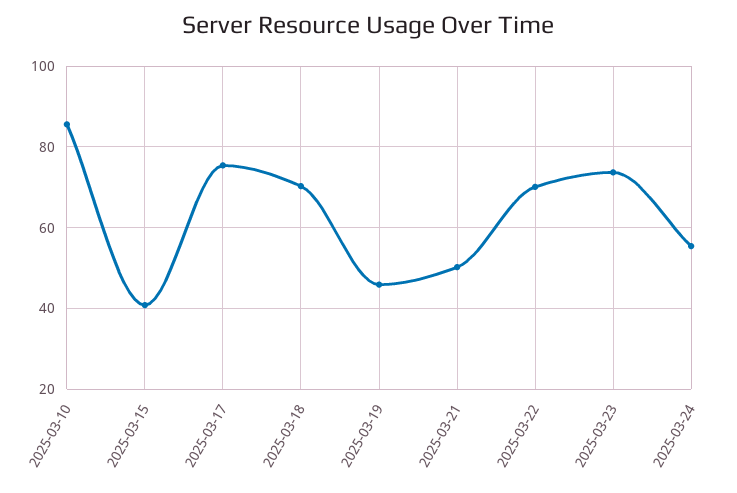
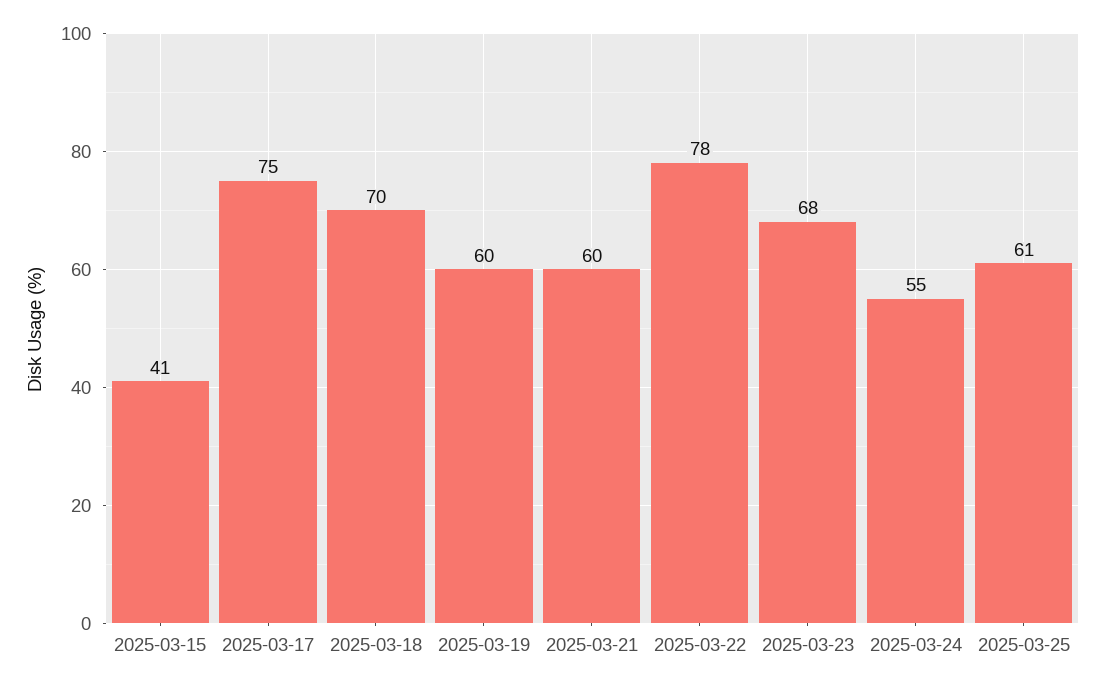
2025-03-10: 86 -> none
2025-03-19: 46 -> 60
2025-03-21: 50 -> 60
2025-03-22: 70 -> 78
2025-03-23: 74 -> 68
2025-03-25: none -> 61

